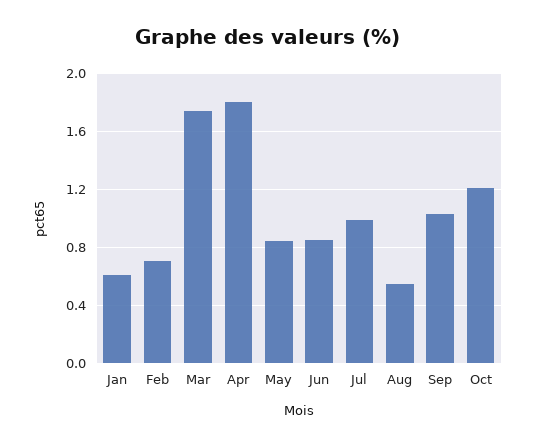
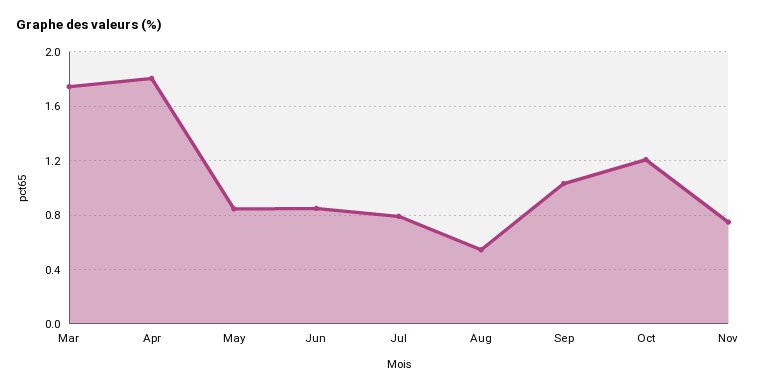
Jan: 0.6 -> none
Feb: 0.7 -> none
Jul: 1 -> 0.8
Nov: none -> 0.75

